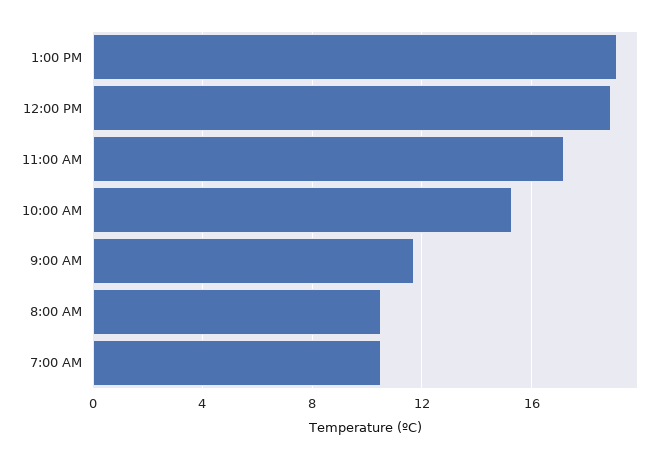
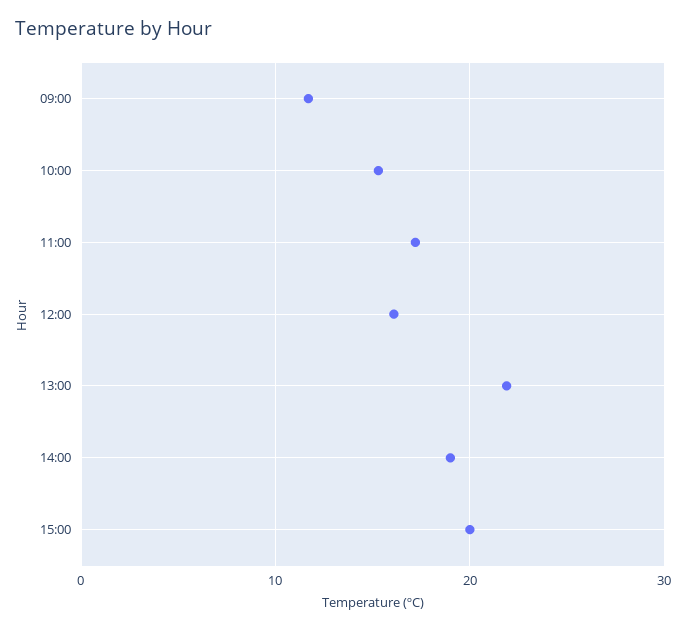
1:00 PM: 19 -> 22
12:00 PM: 19 -> 16
8:00 AM: 10.5 -> none
7:00 AM: 10.5 -> none
14:00: none -> 19
15:00: none -> 20

